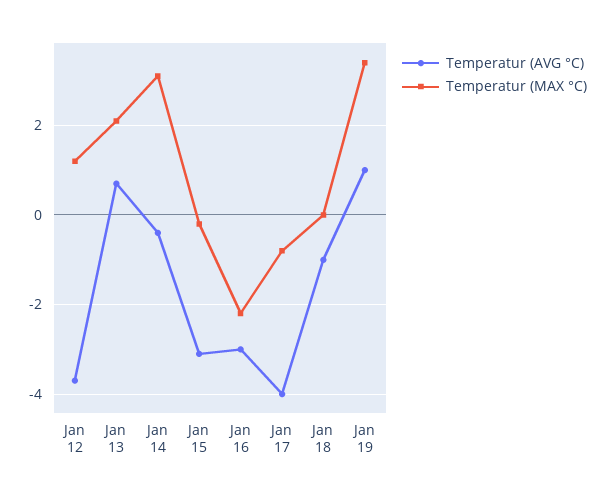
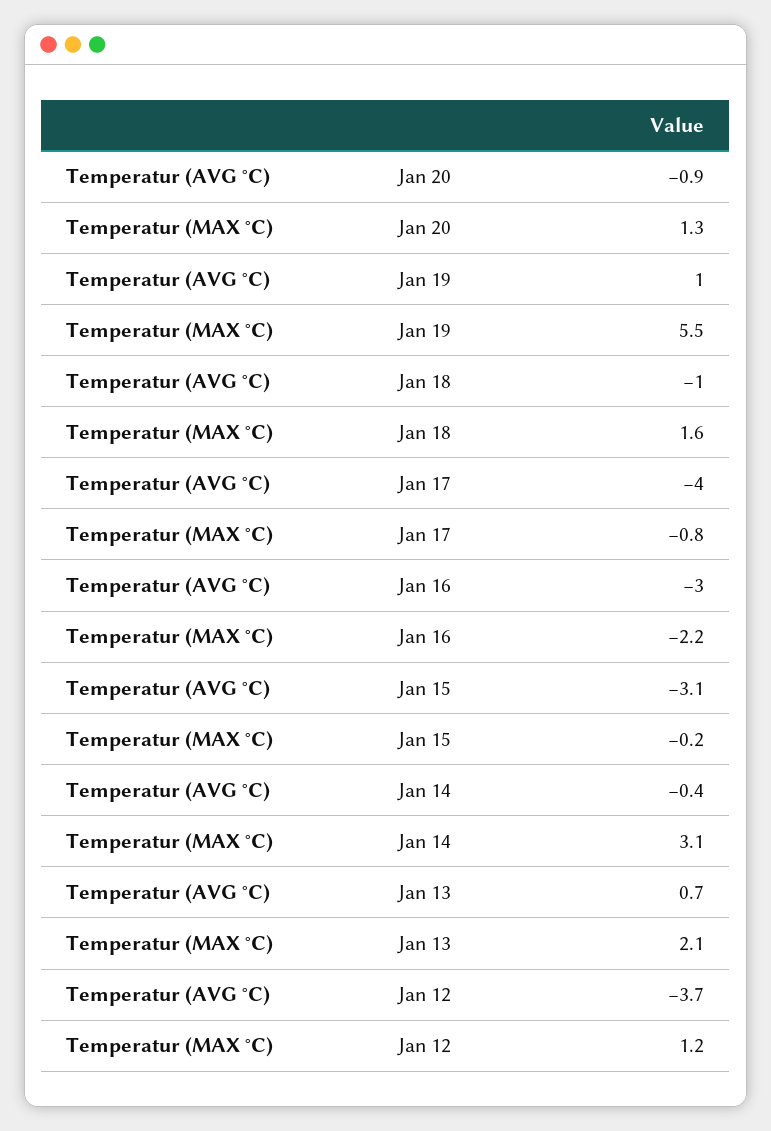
Temperatur (MAX °C), Jan 18: 0 -> 1.6
Temperatur (MAX °C), Jan 19: 3.5 -> 5.5
Temperatur (AVG °C), Jan 20: none -> -0.9
Temperatur (MAX °C), Jan 20: none -> 1.3

